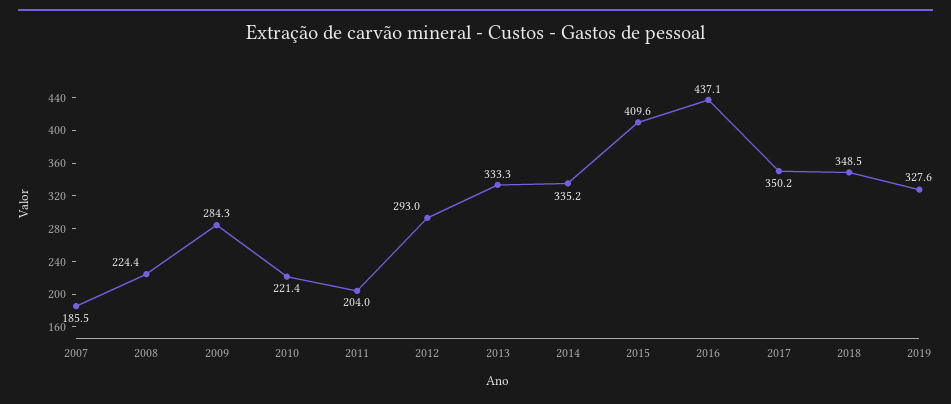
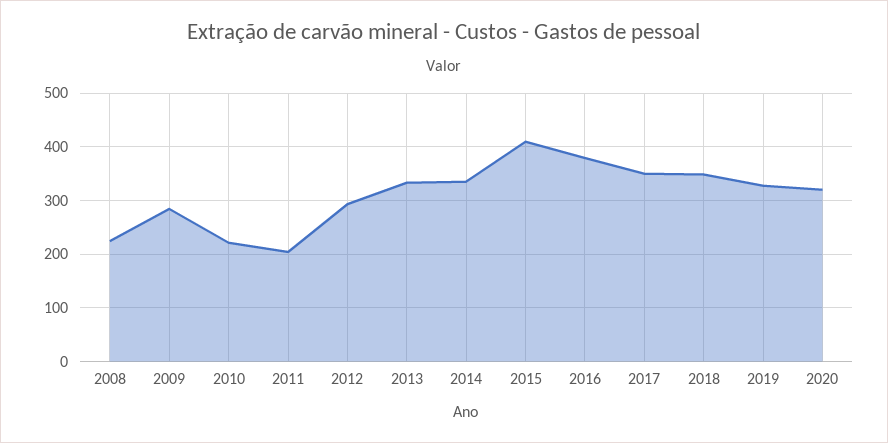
2007: 185.5 -> none
2016: 437.1 -> 380
2020: none -> 320

